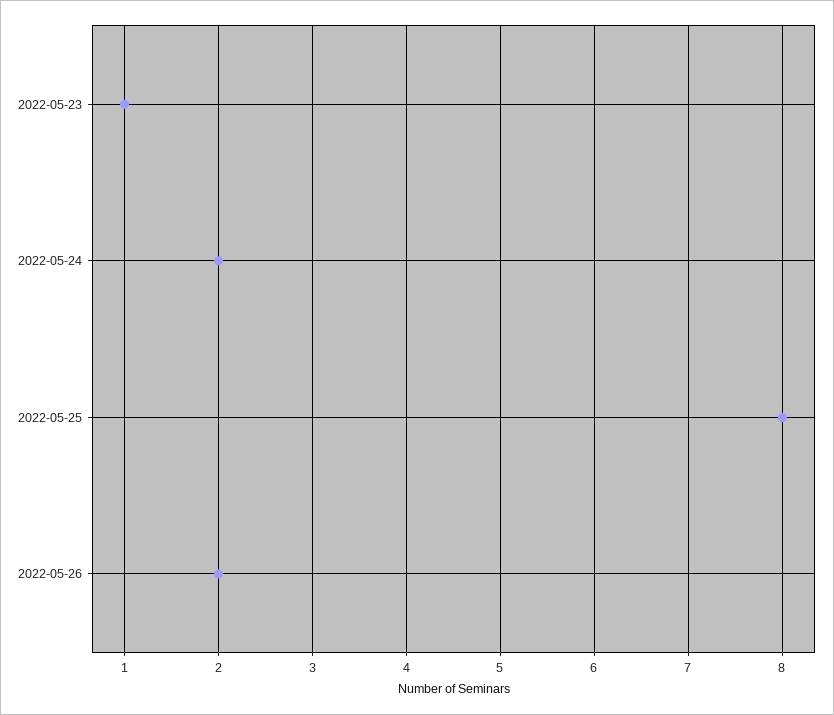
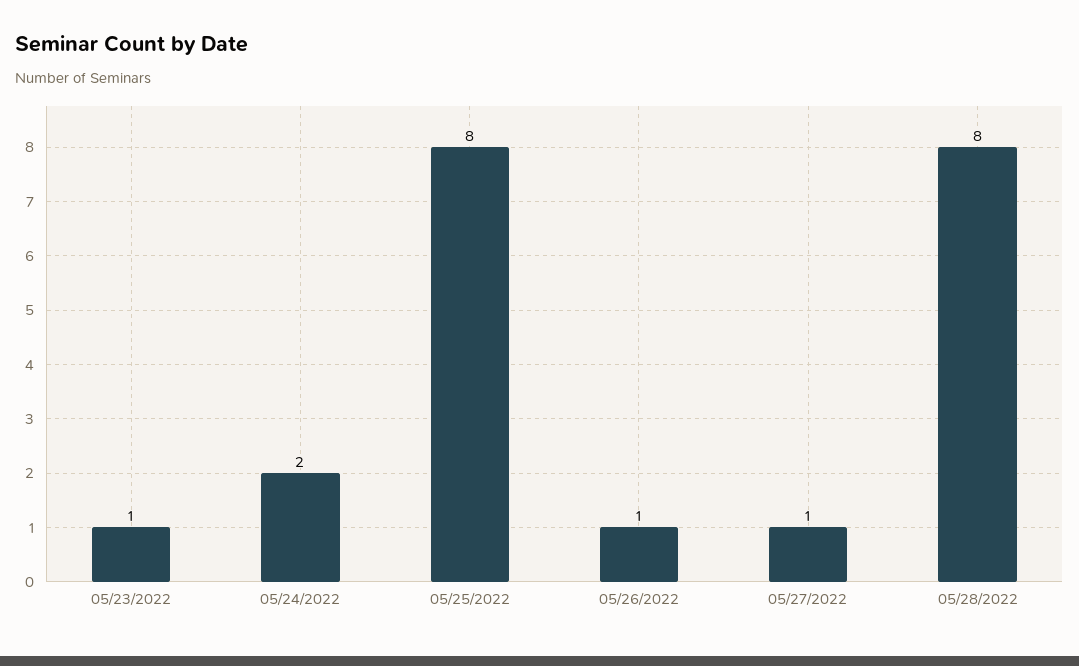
2022-05-26: 2 -> 1
05/27/2022: none -> 1
05/28/2022: none -> 8

